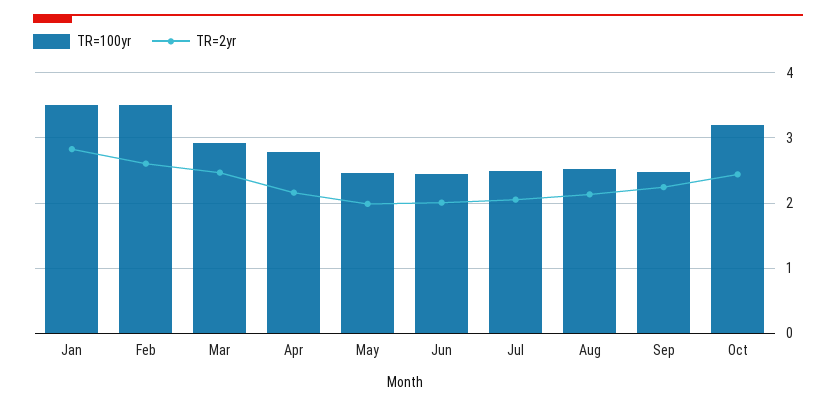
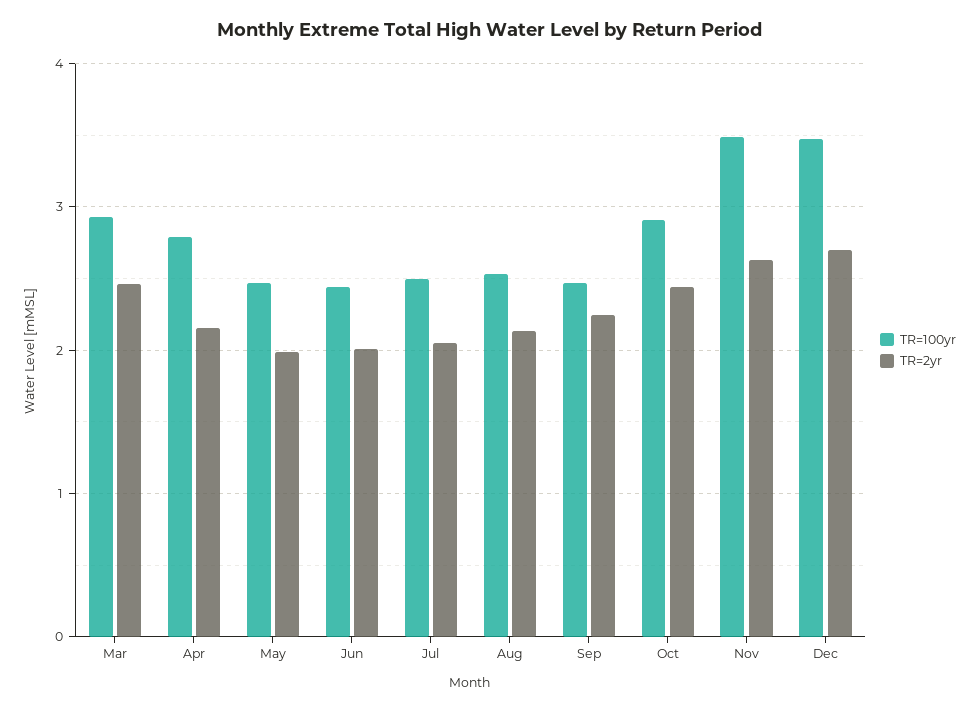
TR=100yr, Jan: 3.5 -> none
TR=2yr, Jan: 2.8 -> none
TR=100yr, Feb: 3.5 -> none
TR=2yr, Feb: 2.6 -> none
TR=100yr, Oct: 3.2 -> 2.9
TR=100yr, Nov: none -> 3.5
TR=2yr, Nov: none -> 2.6
TR=100yr, Dec: none -> 3.5
TR=2yr, Dec: none -> 2.7

